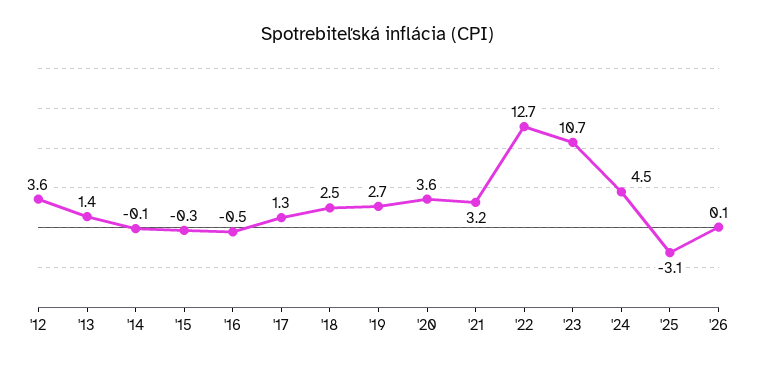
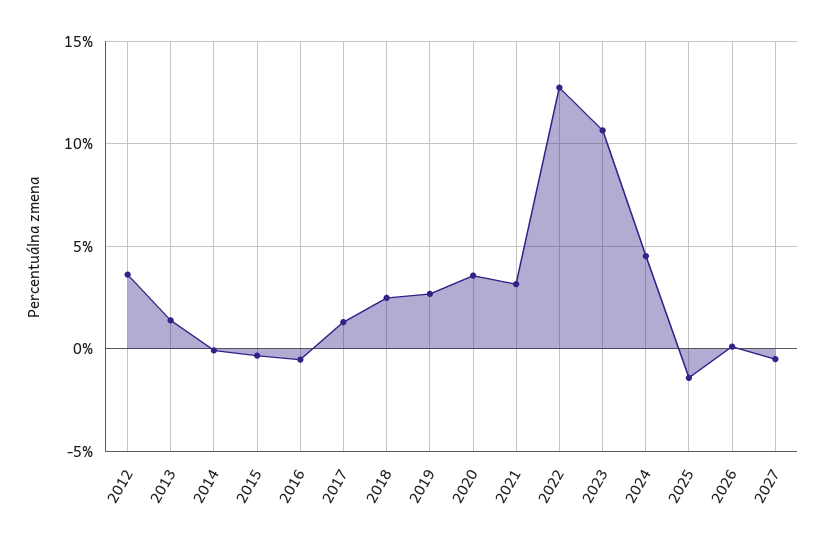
'25: -3.1 -> -1.5
2027: none -> -0.5

